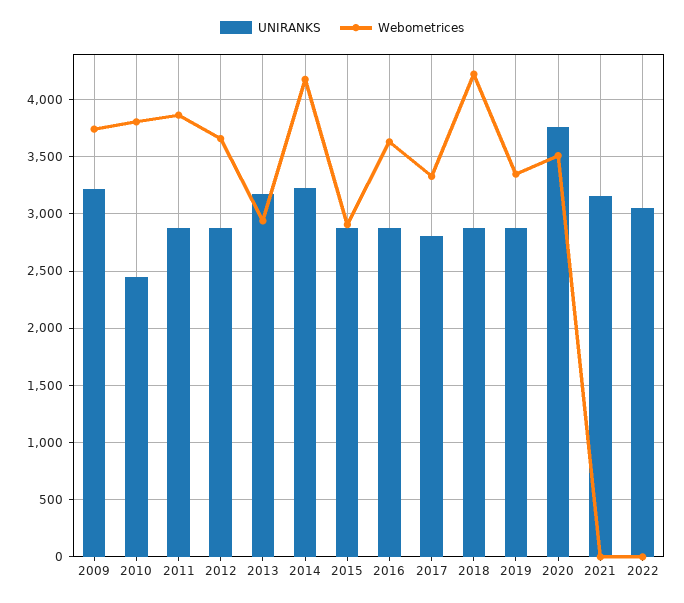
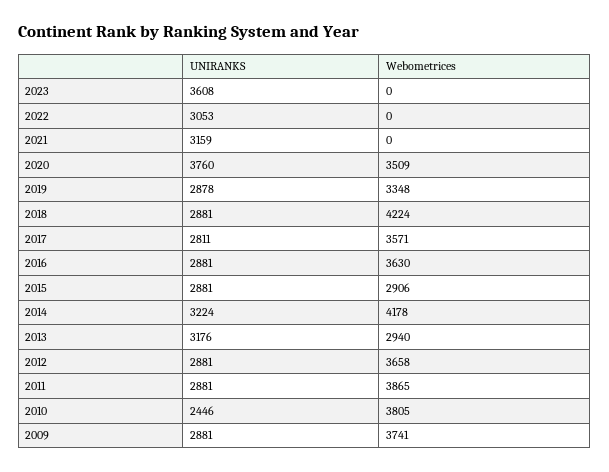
UNIRANKS, 2009: 3200 -> 2881
Webometrices, 2017: 3300 -> 3571
UNIRANKS, 2023: none -> 3608
Webometrices, 2023: none -> 0

